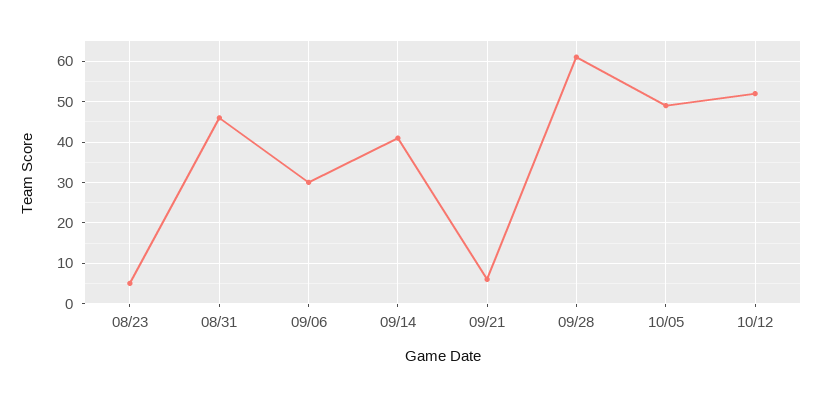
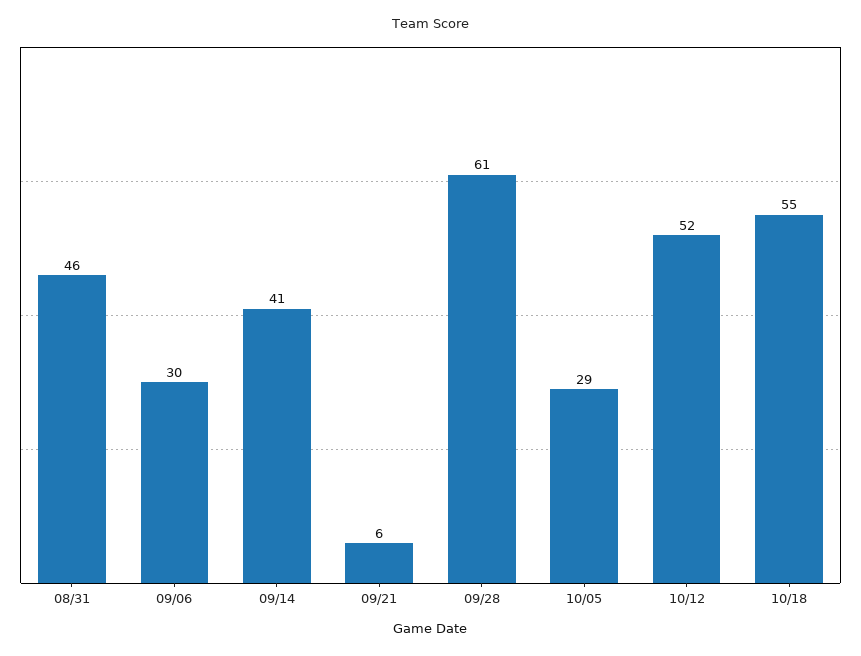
08/23: 5 -> none
10/05: 50 -> 29
10/18: none -> 55

